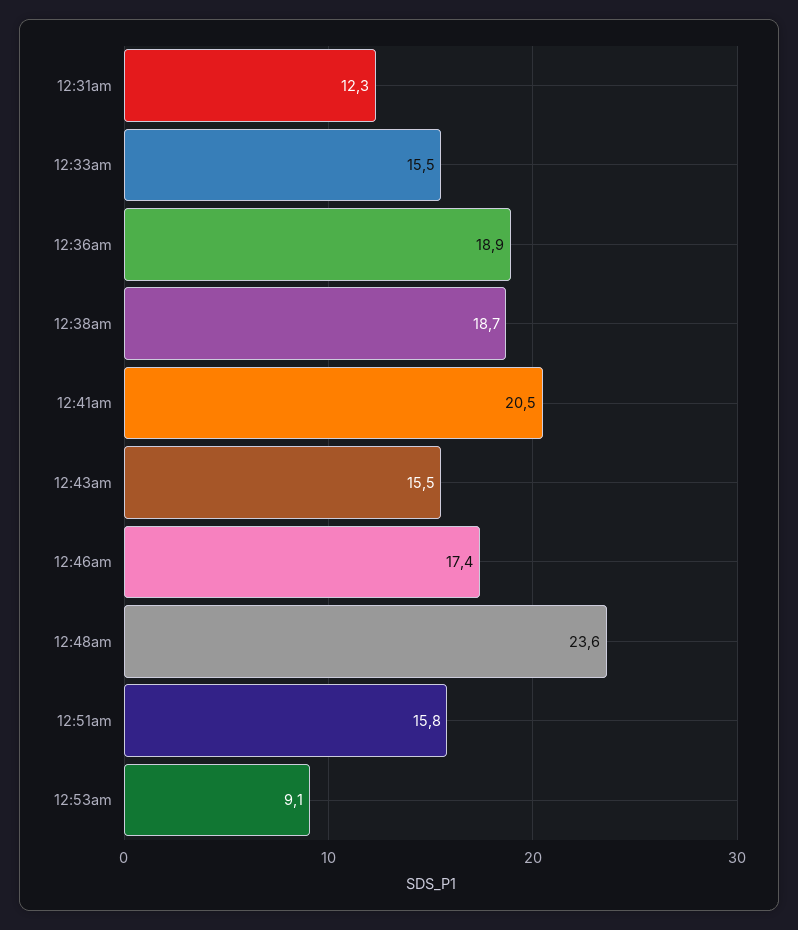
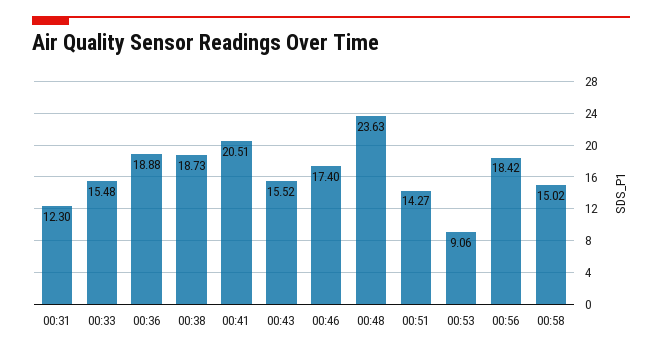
12:51am: 15.8 -> 14.27
00:56: none -> 18.42
00:58: none -> 15.02

